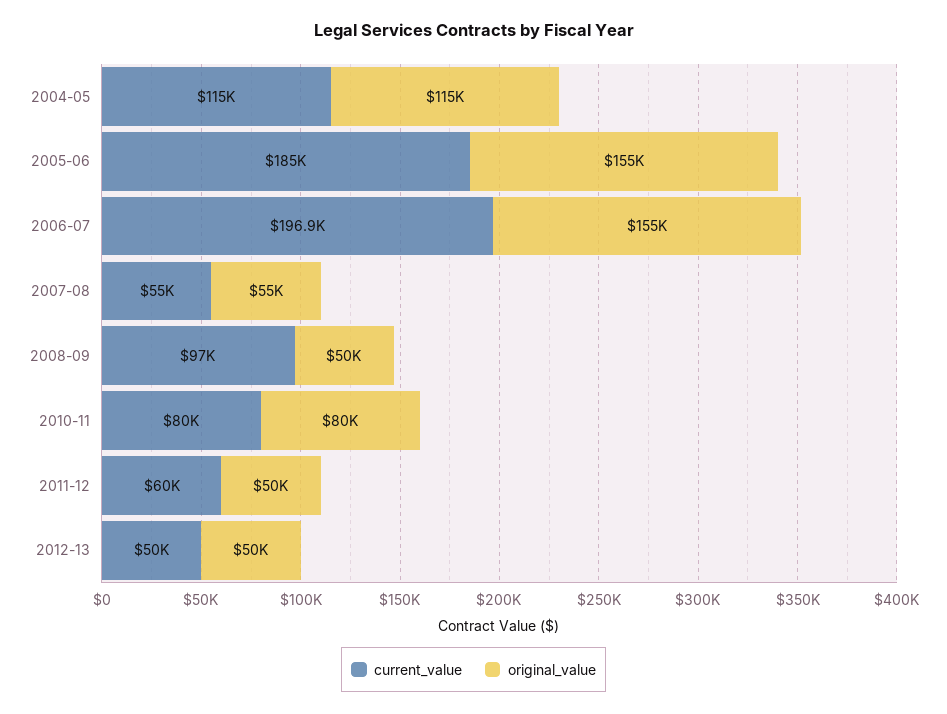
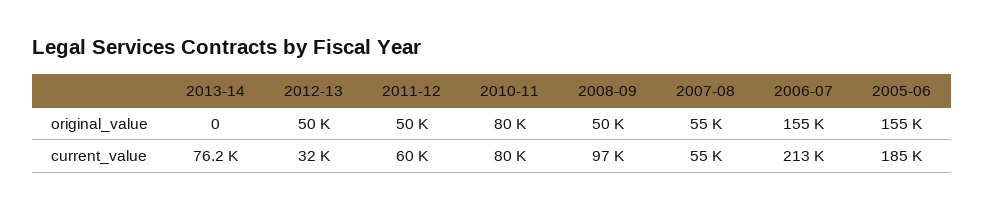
current_value, 2004-05: 115000 -> none
original_value, 2004-05: 115000 -> none
current_value, 2006-07: 196900 -> 213000
current_value, 2012-13: 50000 -> 32000
original_value, 2013-14: none -> 0
current_value, 2013-14: none -> 76200

